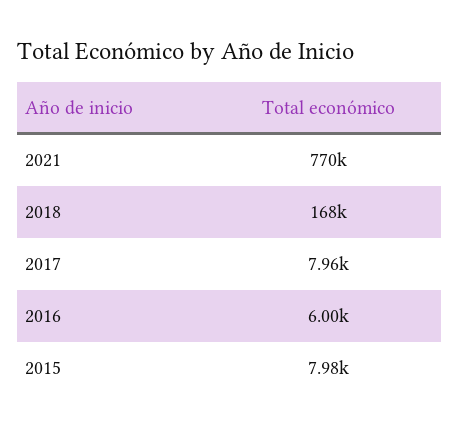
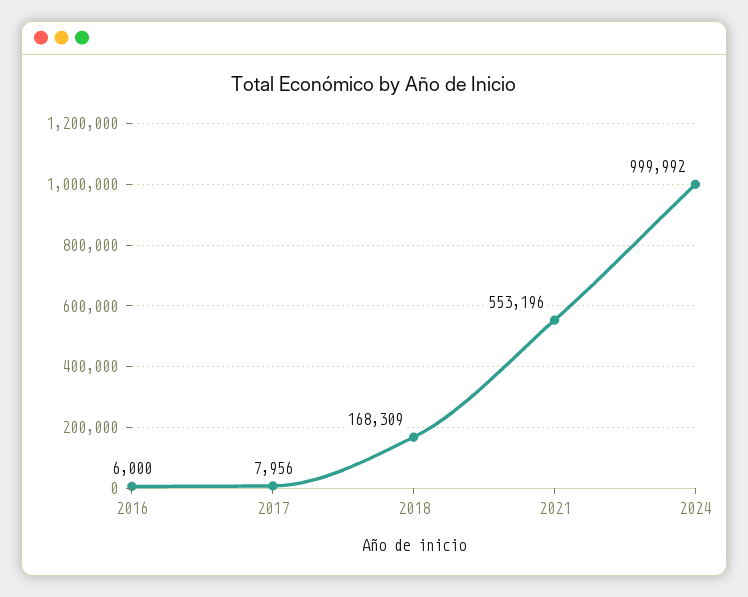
2021: 770000 -> 553196
2015: 7980 -> none
2024: none -> 999992

